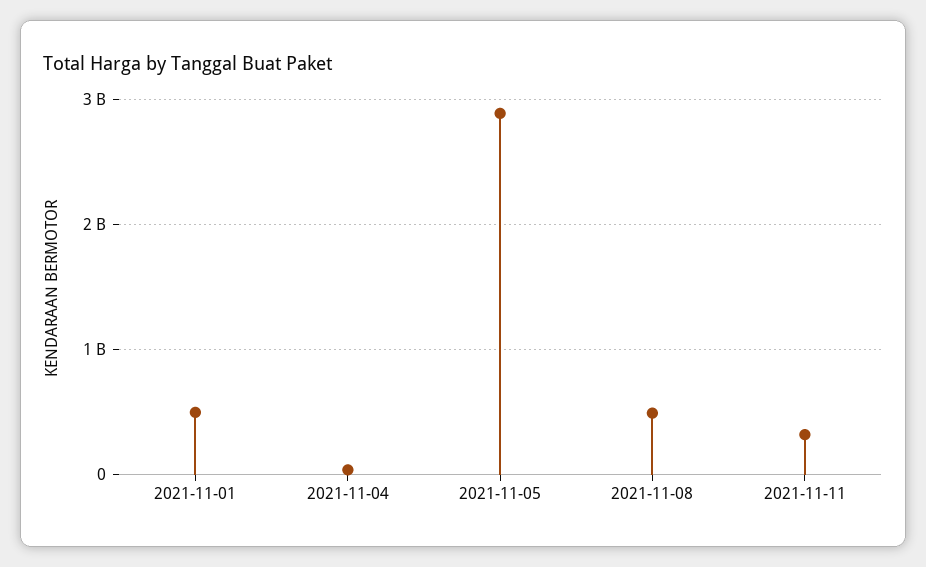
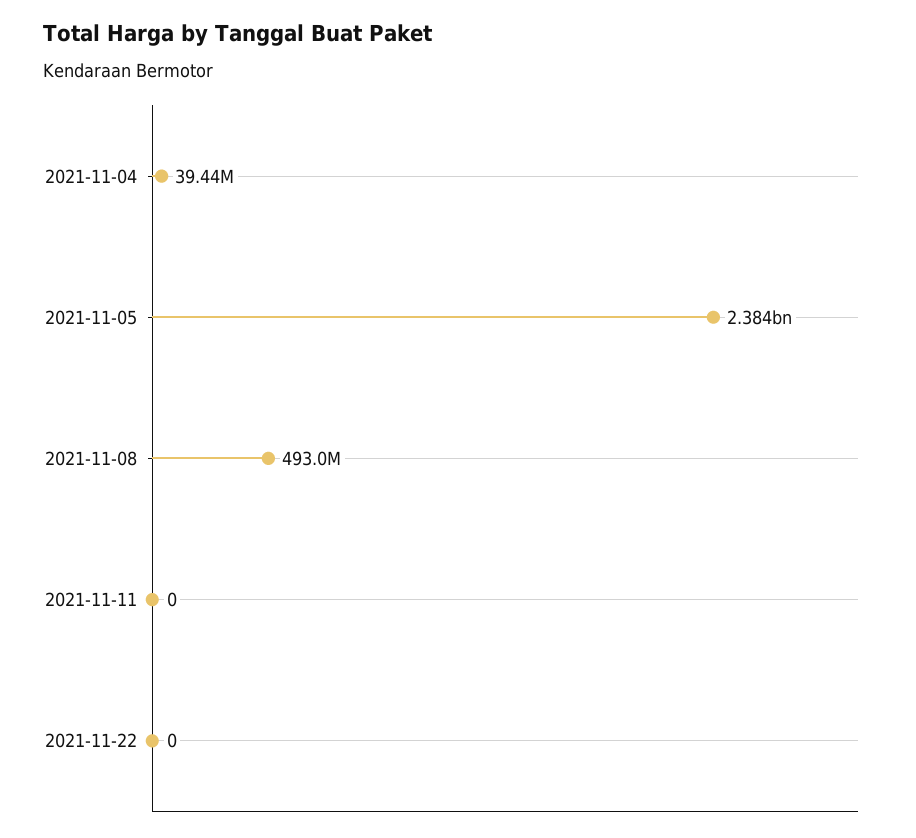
2021-11-01: 500000000 -> none
2021-11-05: 2900000000 -> 2384000000
2021-11-11: 300000000 -> 0
2021-11-22: none -> 0

